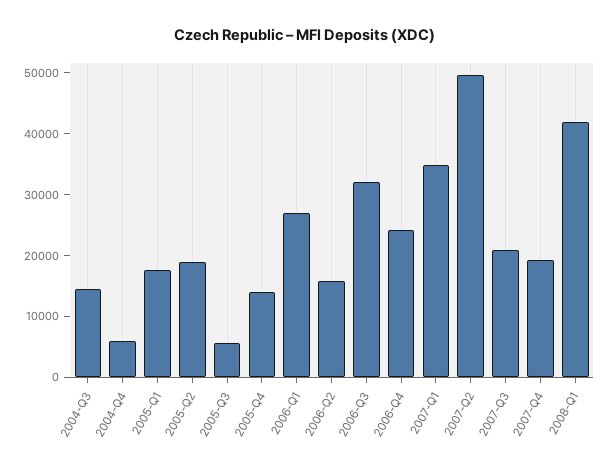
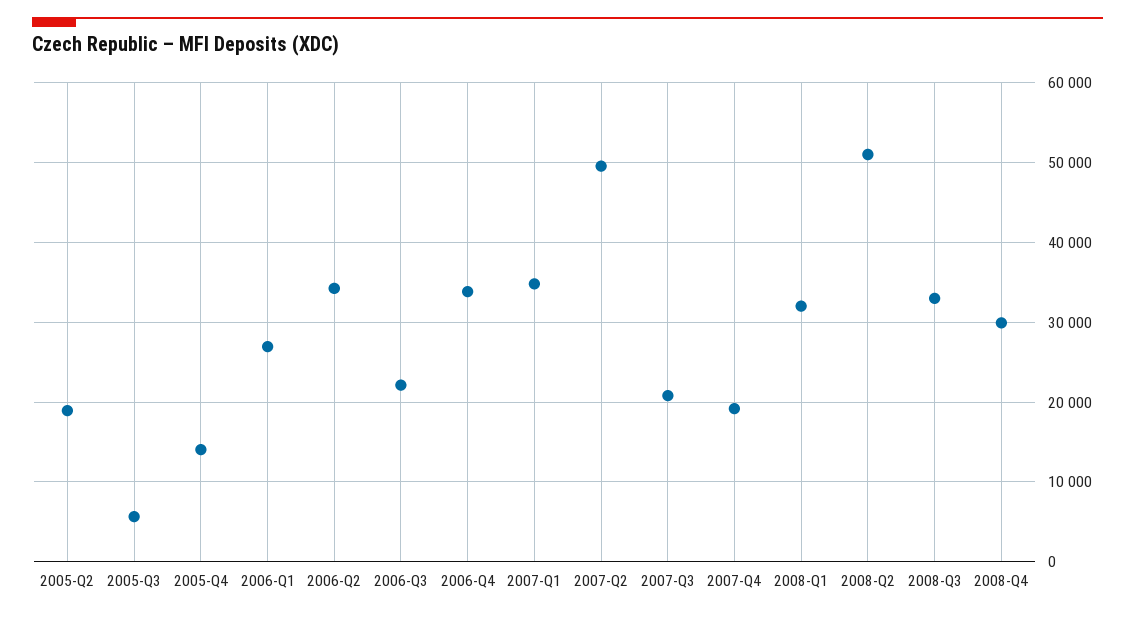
2004-Q3: 14000 -> none
2004-Q4: 6000 -> none
2005-Q1: 18000 -> none
2006-Q2: 16000 -> 34000
2006-Q3: 32000 -> 22000
2006-Q4: 24000 -> 34000
2008-Q1: 42000 -> 32000
2008-Q2: none -> 51000
2008-Q3: none -> 33000
2008-Q4: none -> 30000

